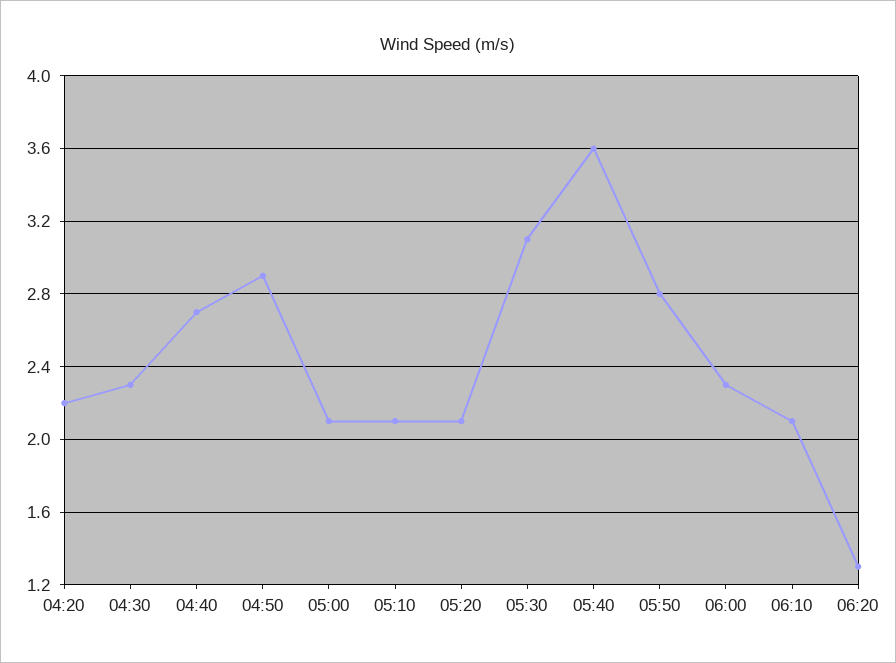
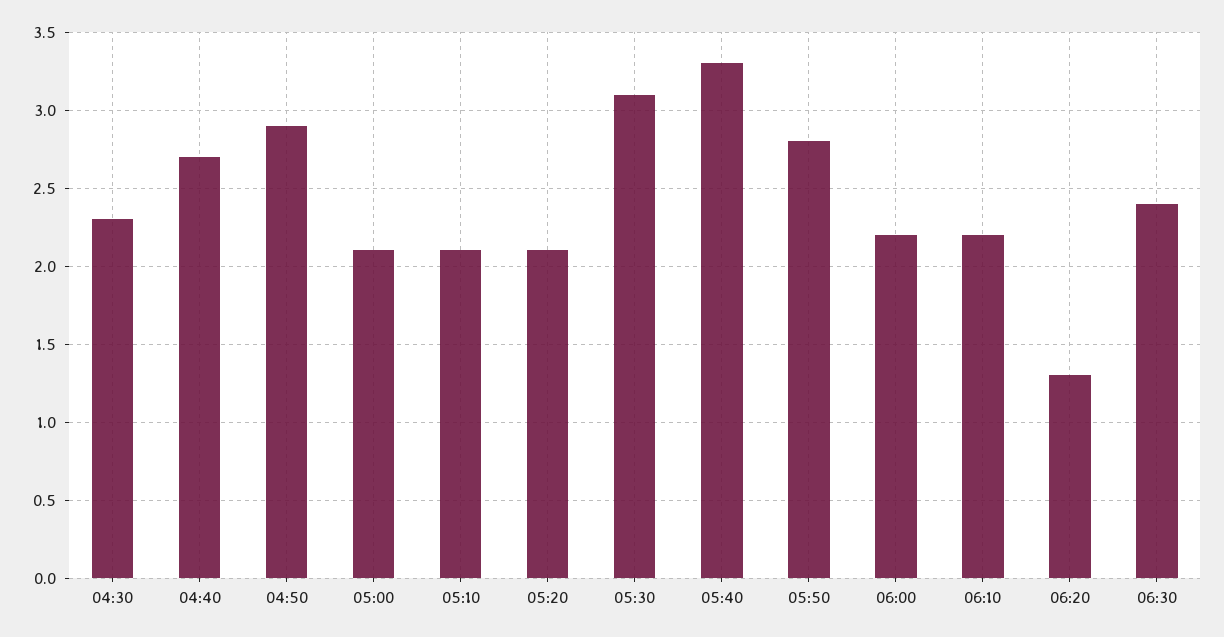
04:20: 2.2 -> none
05:40: 3.6 -> 3.3
06:00: 2.3 -> 2.2
06:10: 2.1 -> 2.2
06:30: none -> 2.4

